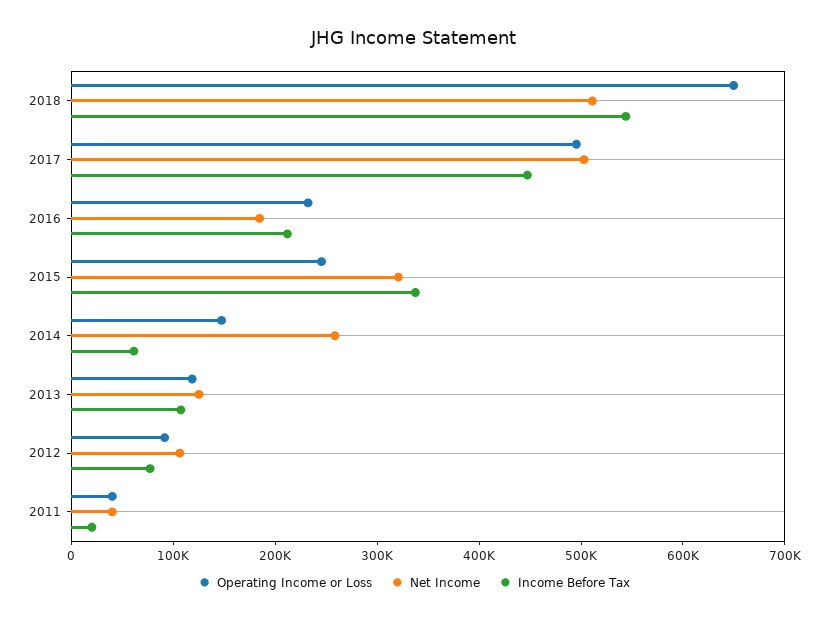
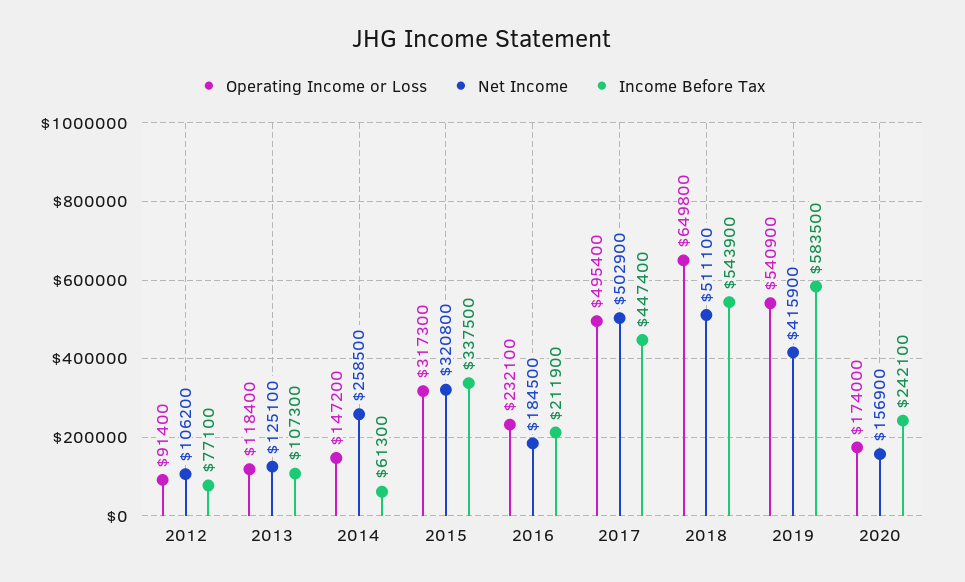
Operating Income or Loss, 2015: 240000 -> 317300
Operating Income or Loss, 2011: 40000 -> none
Net Income, 2011: 40000 -> none
Income Before Tax, 2011: 20000 -> none
Operating Income or Loss, 2019: none -> 540900
Net Income, 2019: none -> 415900
Income Before Tax, 2019: none -> 583500
Operating Income or Loss, 2020: none -> 174000
Net Income, 2020: none -> 156900
Income Before Tax, 2020: none -> 242100

